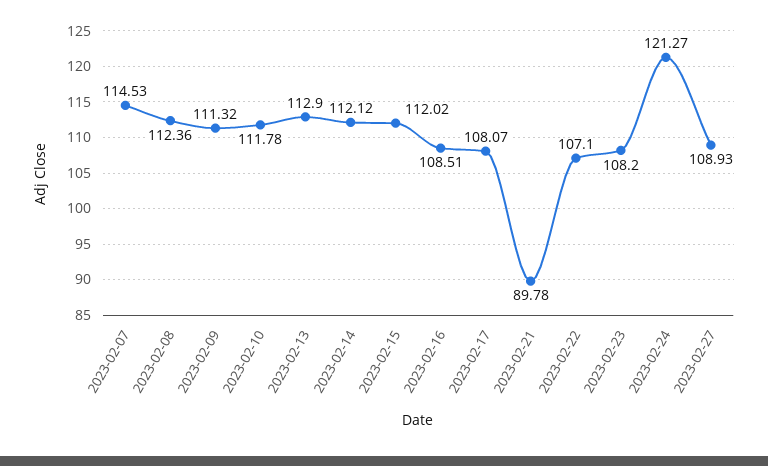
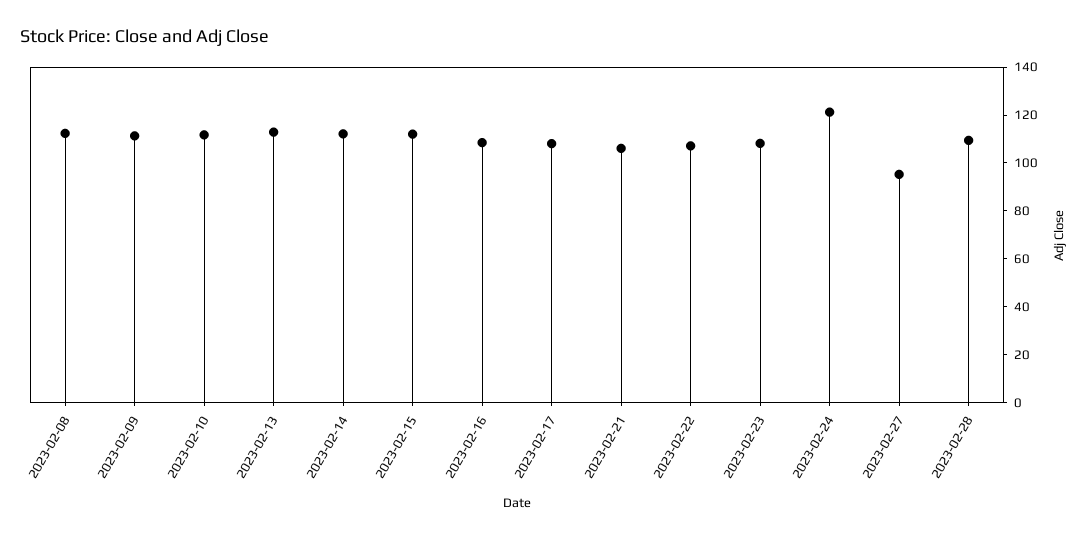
2023-02-07: 114.53 -> none
2023-02-21: 89.78 -> 105
2023-02-27: 108.93 -> 95
2023-02-28: none -> 110

